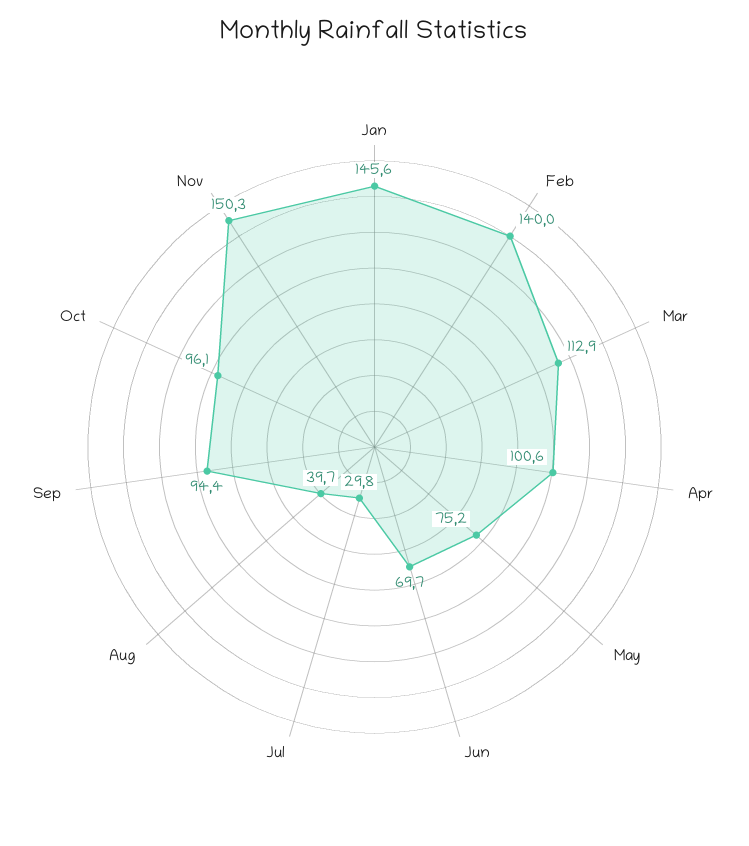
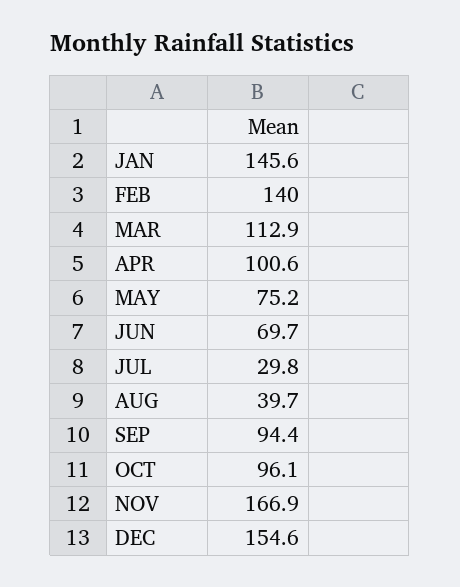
Nov: 150.3 -> 166.9
DEC: none -> 154.6

